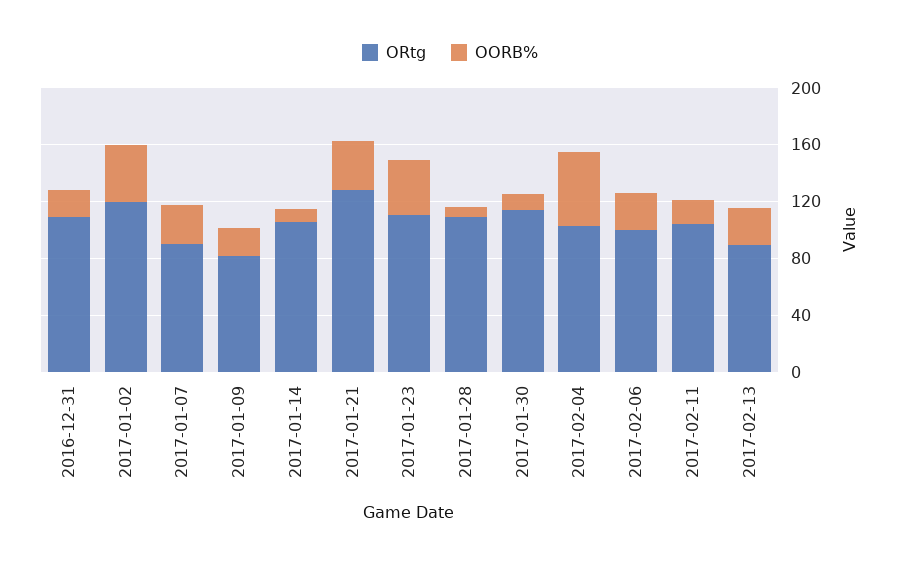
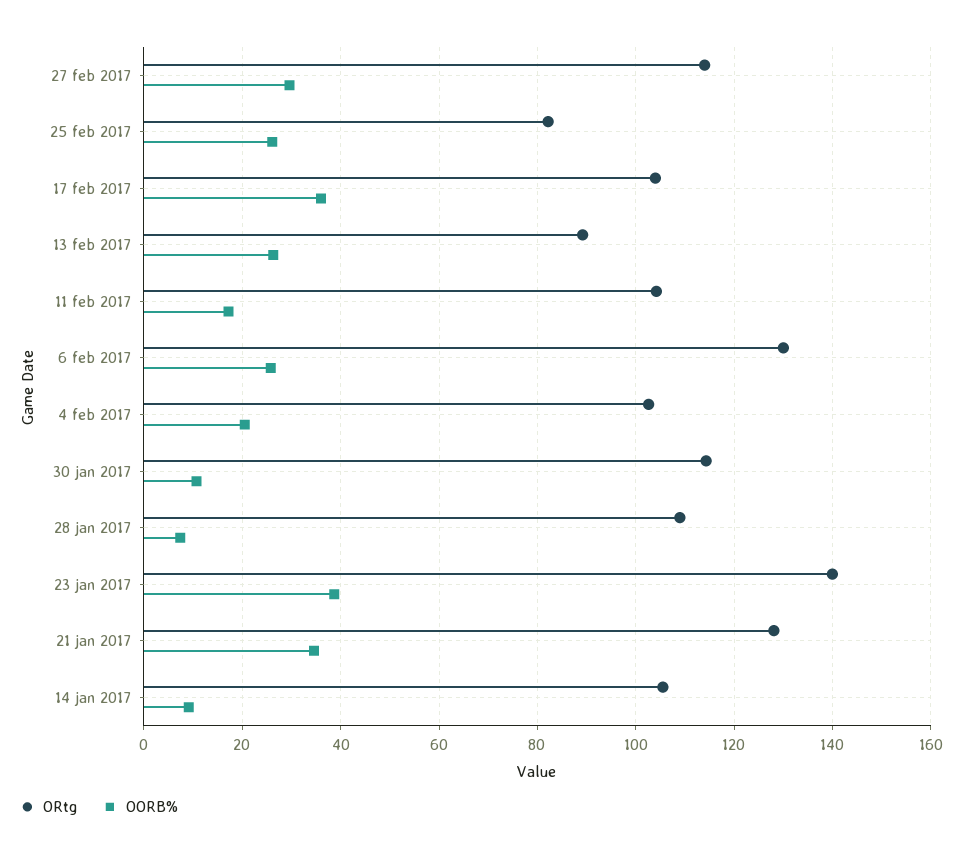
ORtg, 2016-12-31: 110 -> none
OORB%, 2016-12-31: 20 -> none
ORtg, 2017-01-02: 120 -> none
OORB%, 2017-01-02: 40 -> none
ORtg, 2017-01-07: 90 -> none
OORB%, 2017-01-07: 30 -> none
ORtg, 2017-01-09: 80 -> none
OORB%, 2017-01-09: 20 -> none
ORtg, 2017-01-23: 110 -> 140
OORB%, 2017-02-04: 50 -> 20
ORtg, 2017-02-06: 100 -> 130
ORtg, 27 feb 2017: none -> 114
OORB%, 27 feb 2017: none -> 30
ORtg, 25 feb 2017: none -> 82
OORB%, 25 feb 2017: none -> 26
ORtg, 17 feb 2017: none -> 104
OORB%, 17 feb 2017: none -> 36

